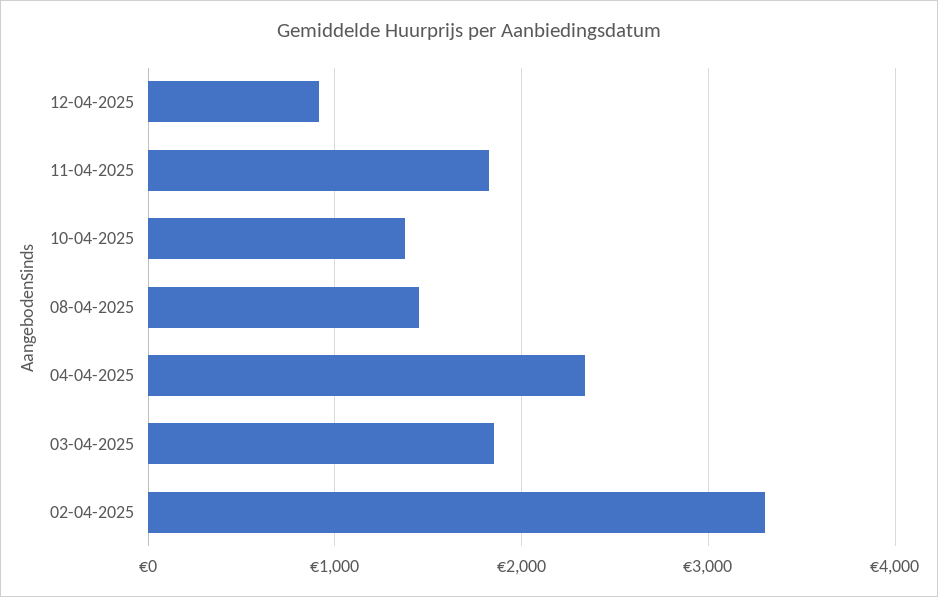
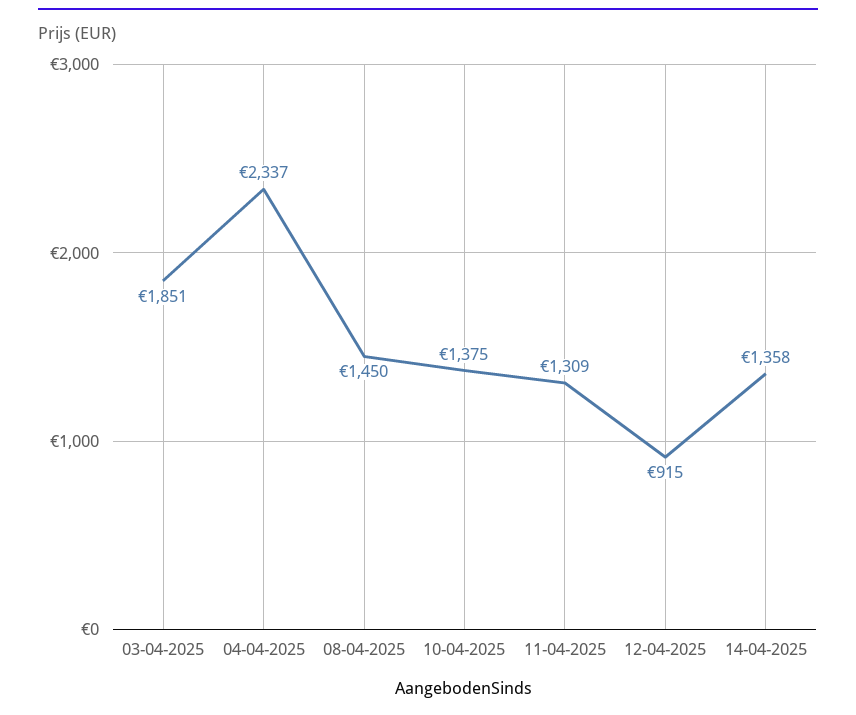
11-04-2025: 1800 -> 1309
02-04-2025: 3300 -> none
14-04-2025: none -> 1358

